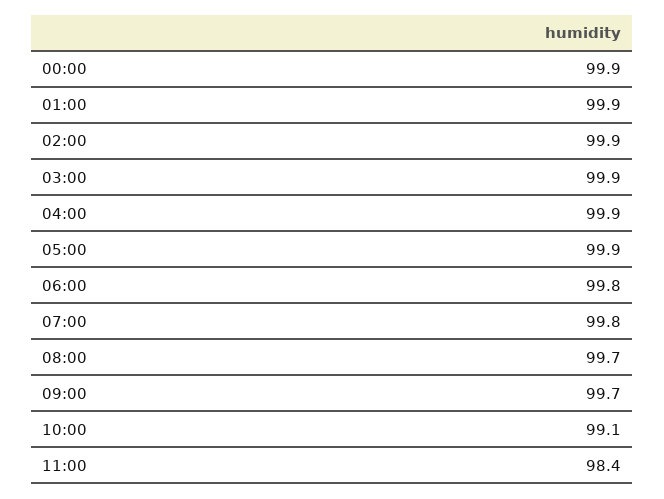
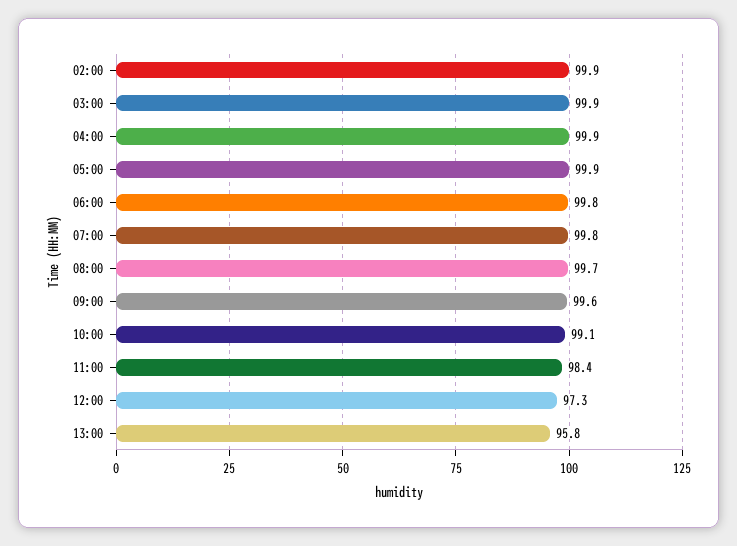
00:00: 99.9 -> none
01:00: 99.9 -> none
09:00: 99.7 -> 99.6
12:00: none -> 97.3
13:00: none -> 95.8

